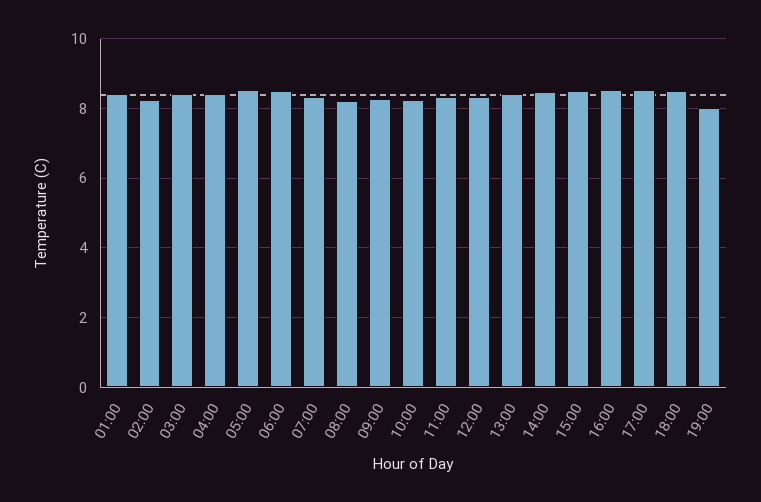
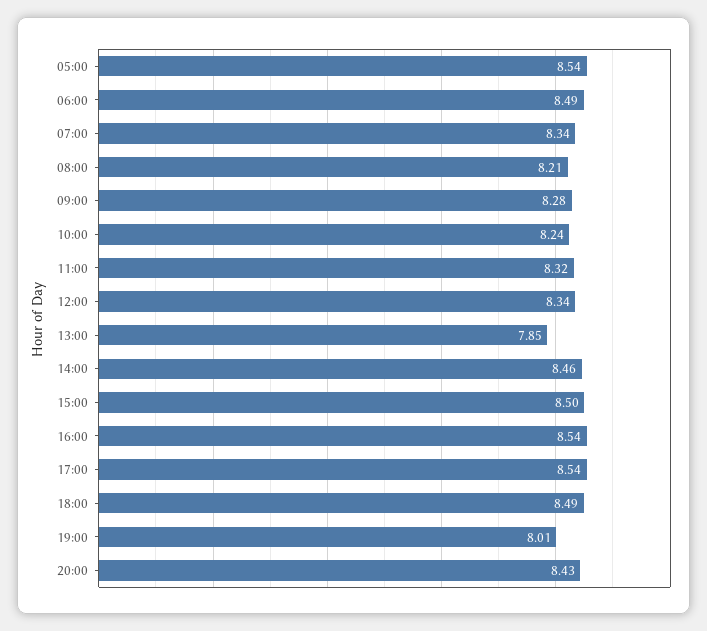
01:00: 8.4 -> none
02:00: 8.2 -> none
03:00: 8.4 -> none
04:00: 8.4 -> none
13:00: 8.4 -> 7.85
20:00: none -> 8.43

